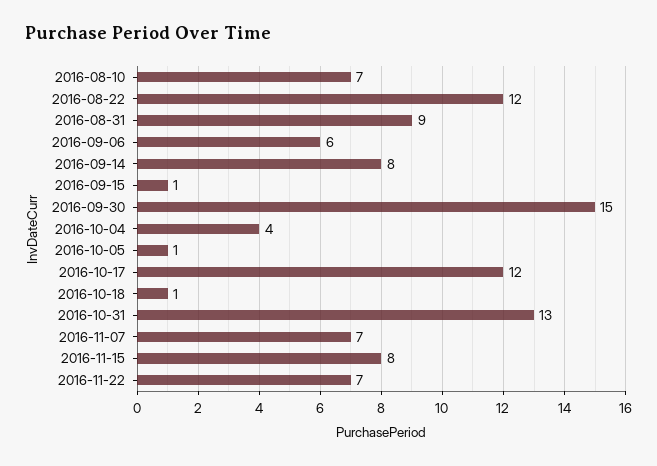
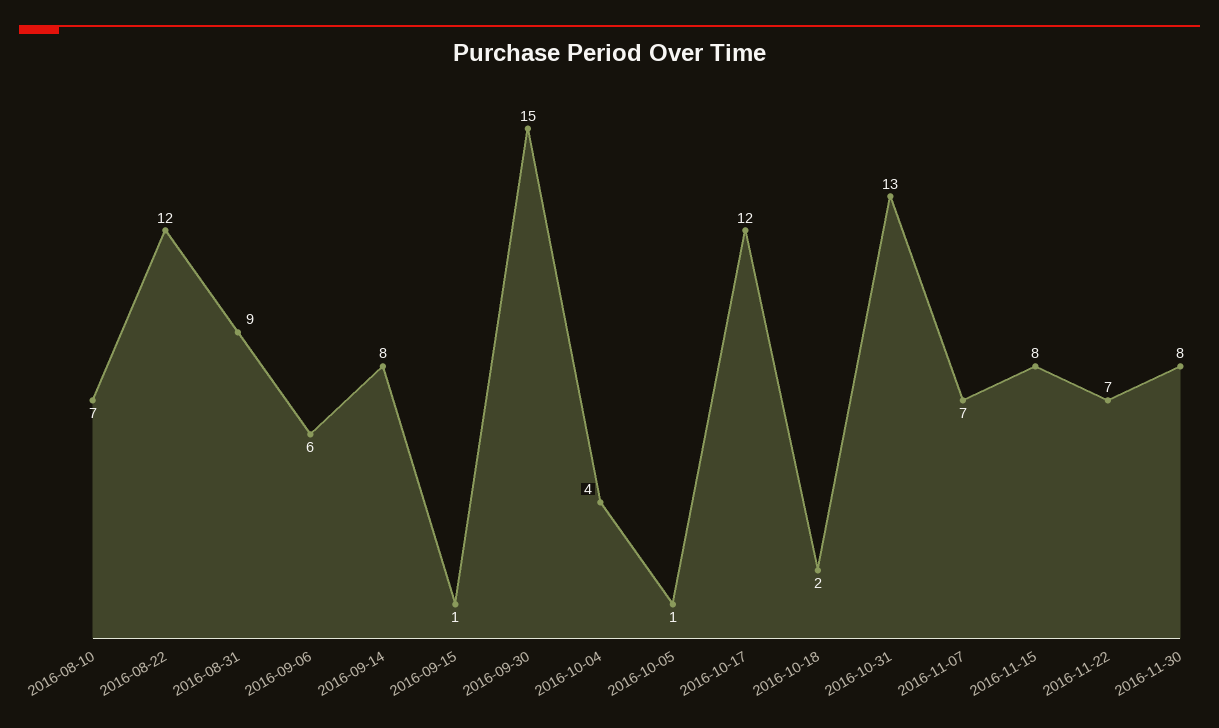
2016-10-18: 1 -> 2
2016-11-30: none -> 8

